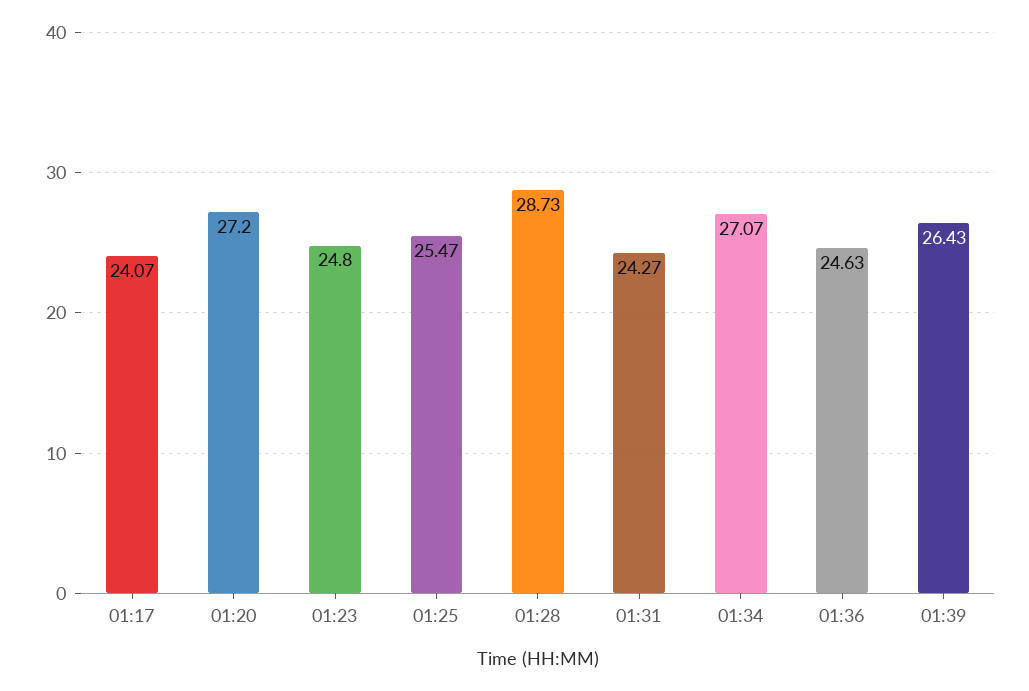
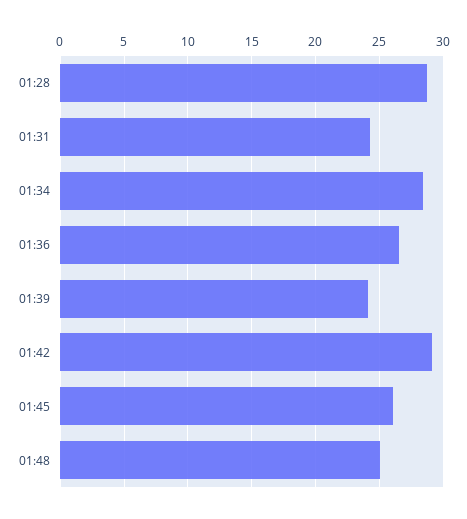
01:17: 24.07 -> none
01:20: 27.2 -> none
01:23: 24.8 -> none
01:25: 25.47 -> none
01:34: 27.07 -> 28.5
01:36: 24.63 -> 26.5
01:39: 26.43 -> 24
01:42: none -> 29
01:45: none -> 26
01:48: none -> 25

